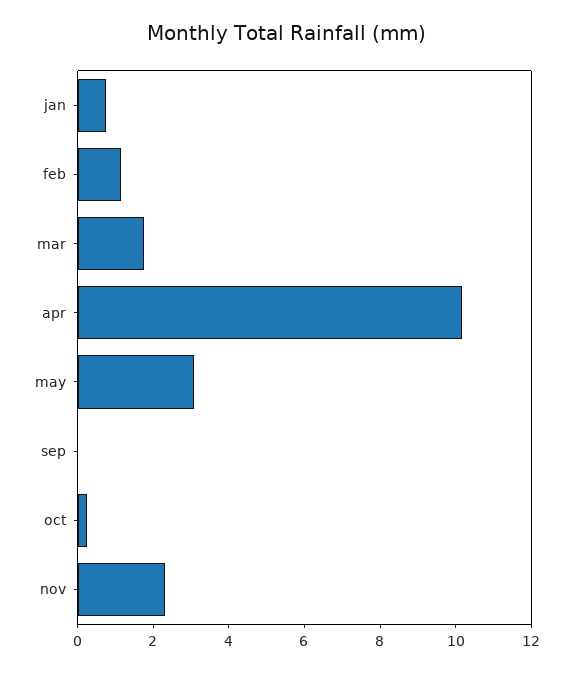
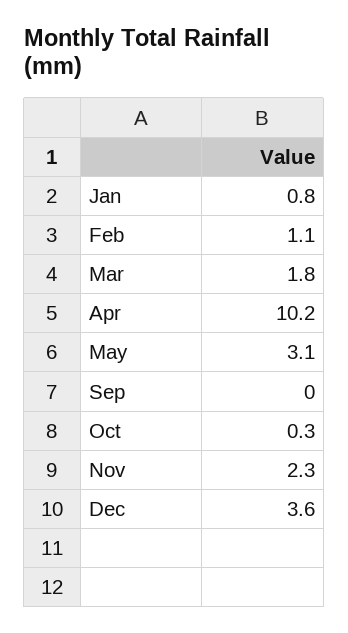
Dec: none -> 3.6

